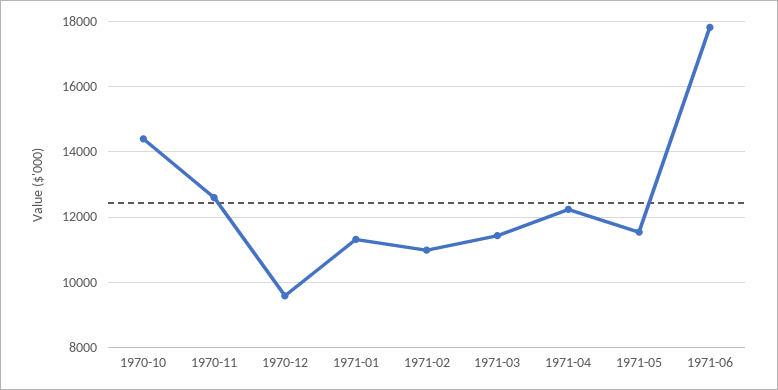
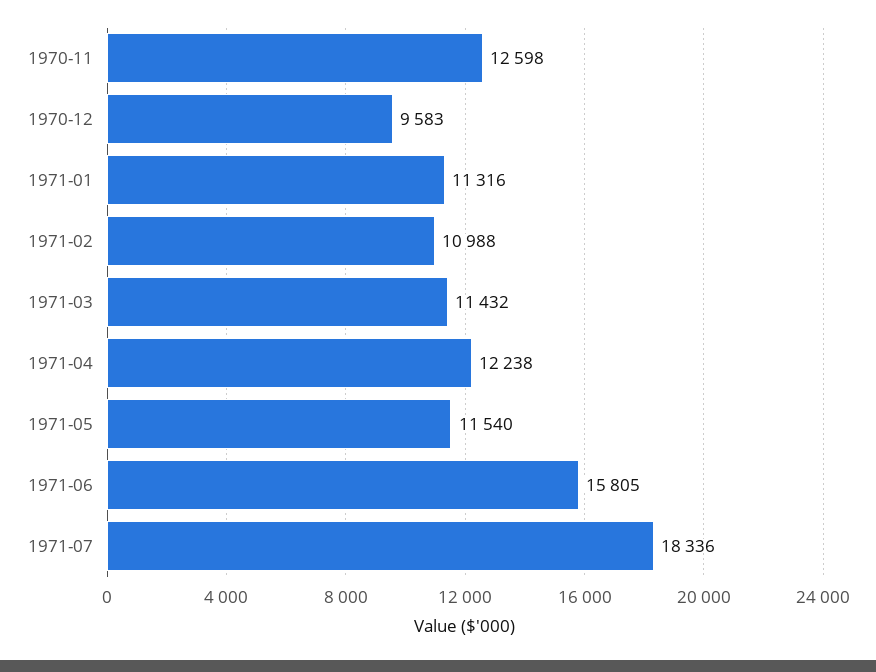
1970-10: 14400 -> none
1971-06: 17800 -> 15805
1971-07: none -> 18336

